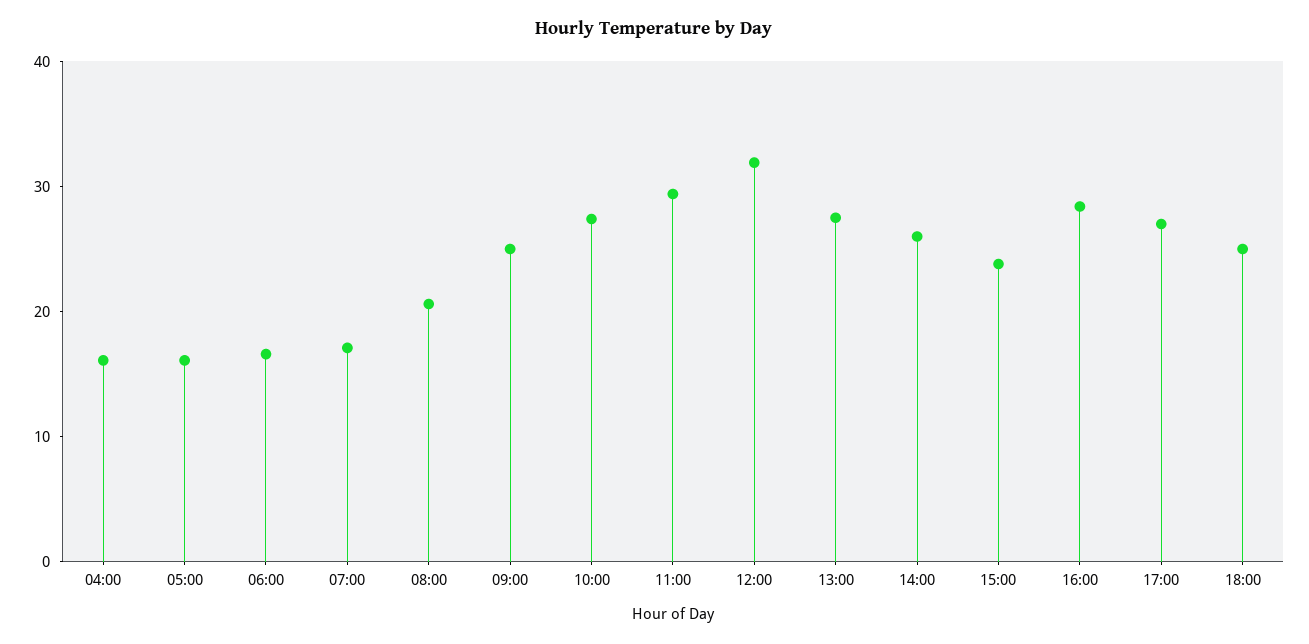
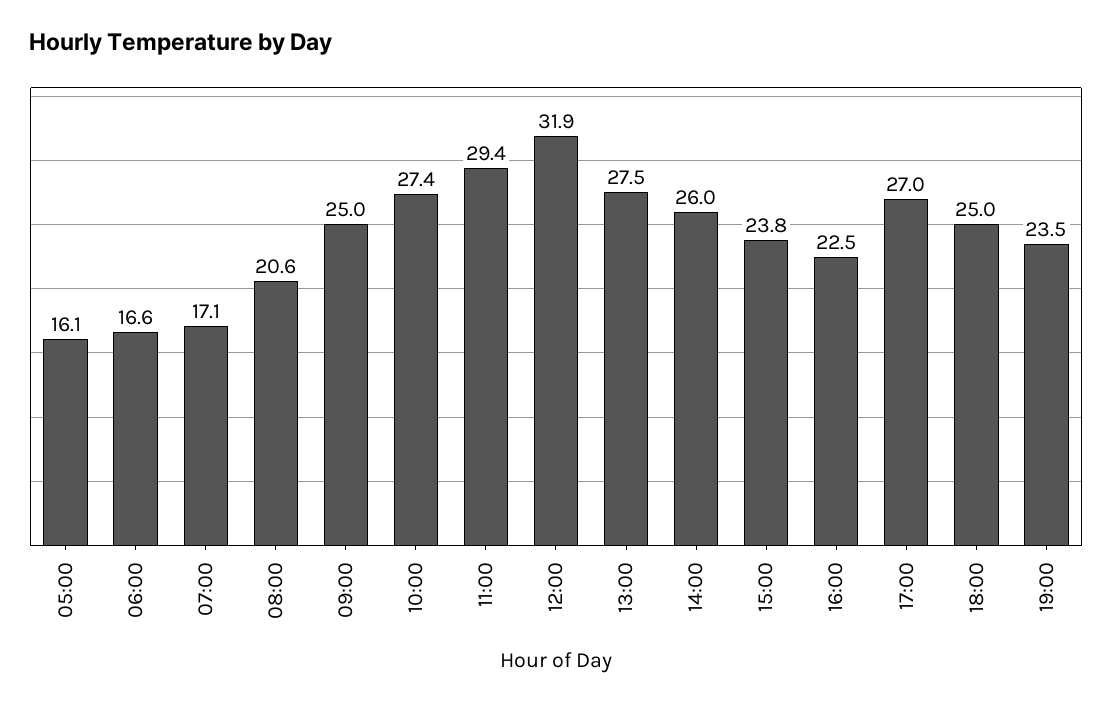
04:00: 16 -> none
16:00: 28 -> 22.5
19:00: none -> 23.5

